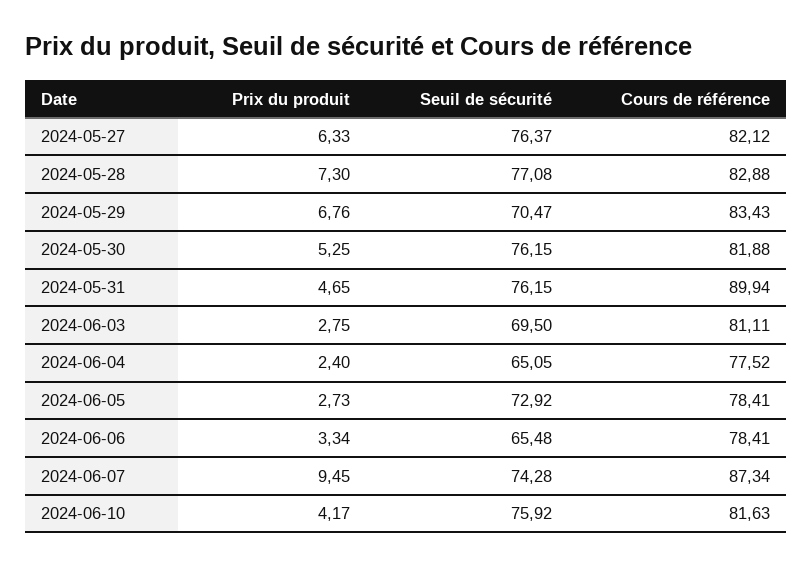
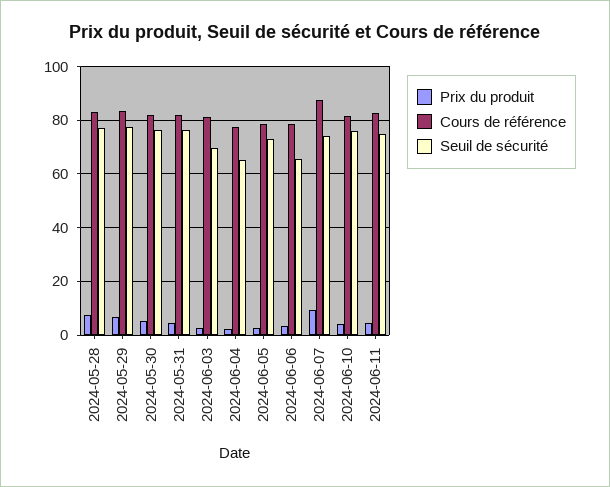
Prix du produit, 2024-05-27: 6.33 -> none
Seuil de sécurité, 2024-05-27: 76.37 -> none
Cours de référence, 2024-05-27: 82.12 -> none
Seuil de sécurité, 2024-05-29: 70.47 -> 77.5
Cours de référence, 2024-05-31: 89.94 -> 82.5
Prix du produit, 2024-06-11: none -> 5
Cours de référence, 2024-06-11: none -> 82.5
Seuil de sécurité, 2024-06-11: none -> 75

